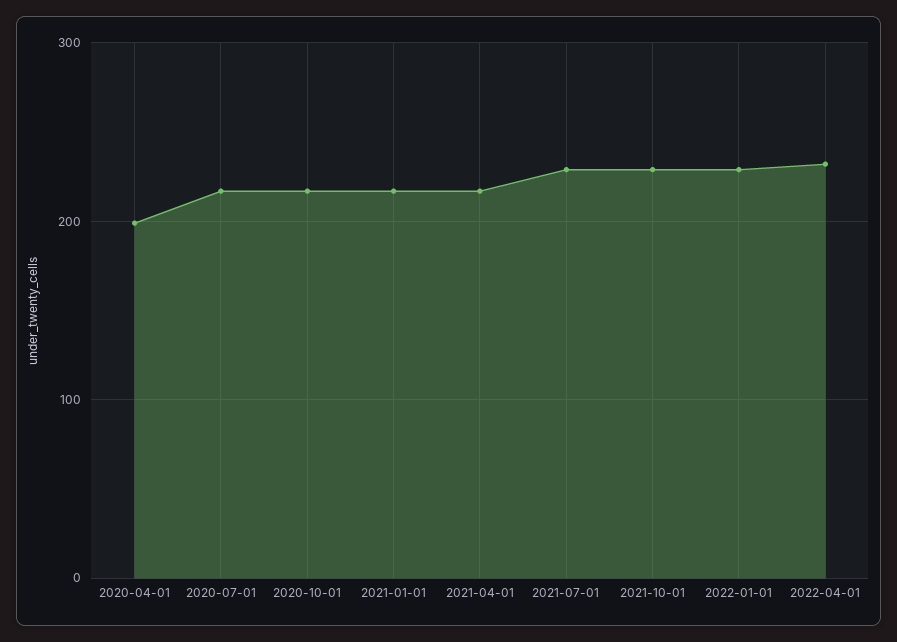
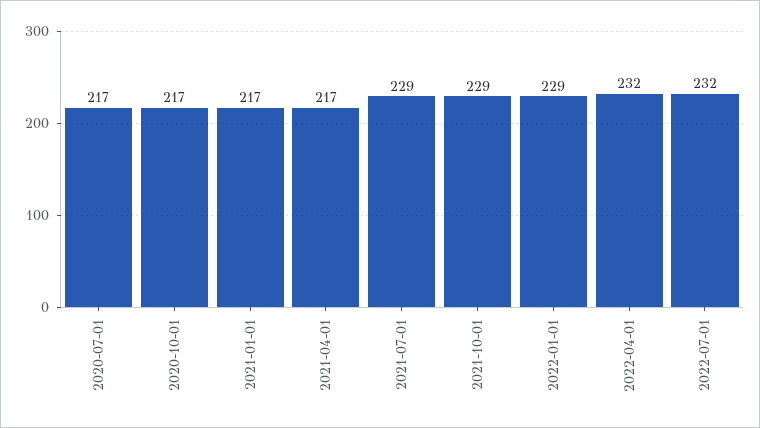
2020-04-01: 200 -> none
2022-07-01: none -> 232

